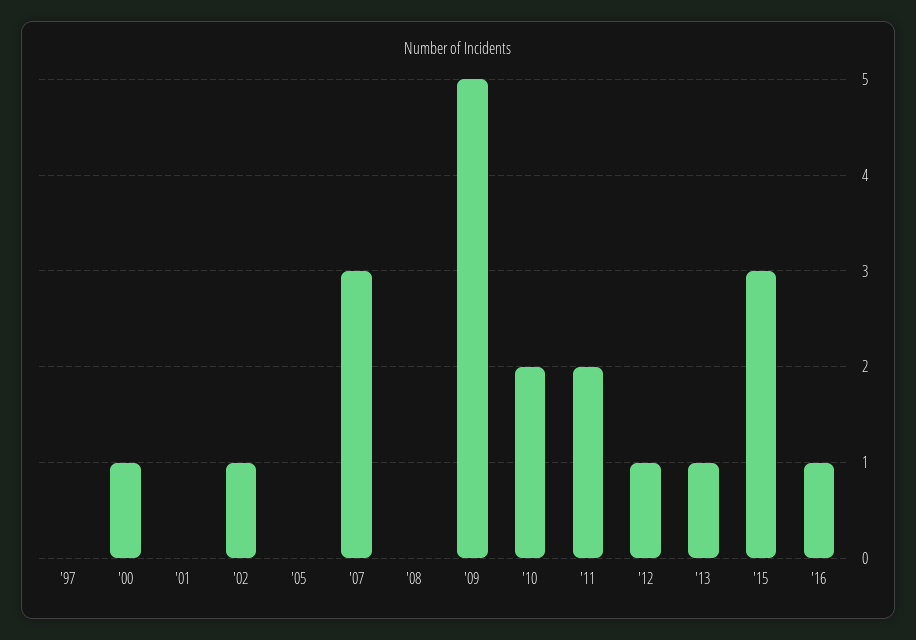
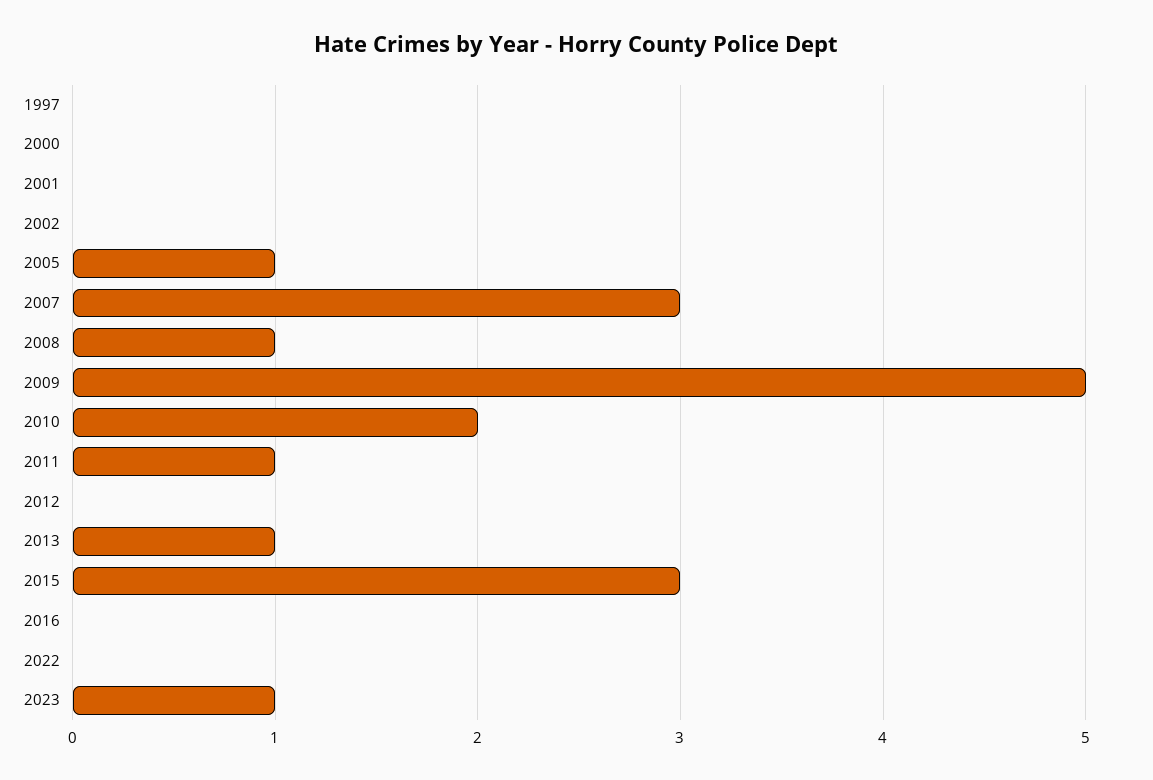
'00: 1 -> 0
'02: 1 -> 0
'05: 0 -> 1
'08: 0 -> 1
'11: 2 -> 1
'12: 1 -> 0
'16: 1 -> 0
2022: none -> 0
2023: none -> 1

